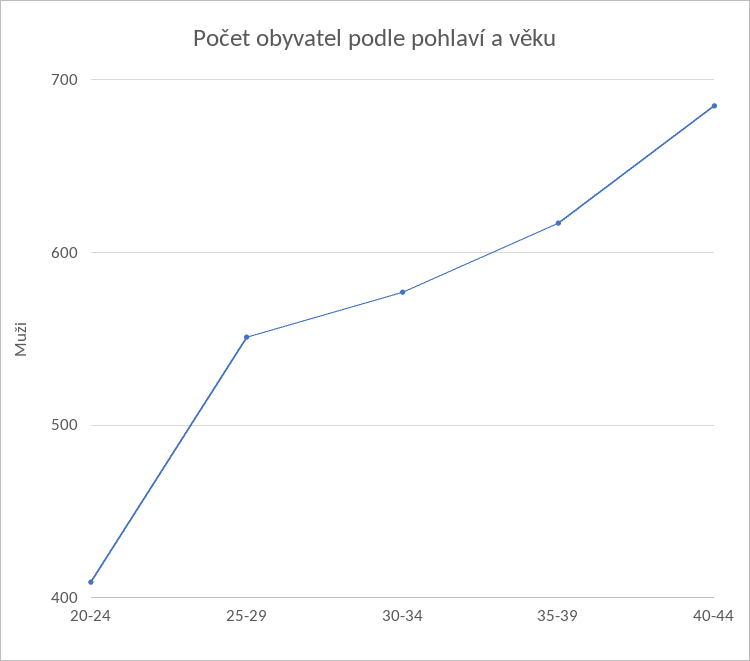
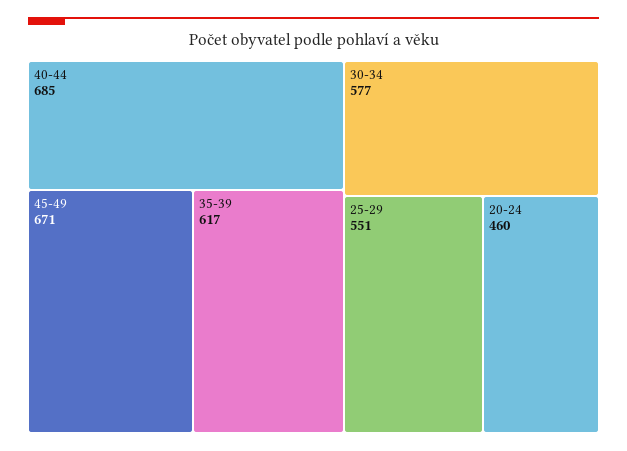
20-24: 410 -> 460
45-49: none -> 671

